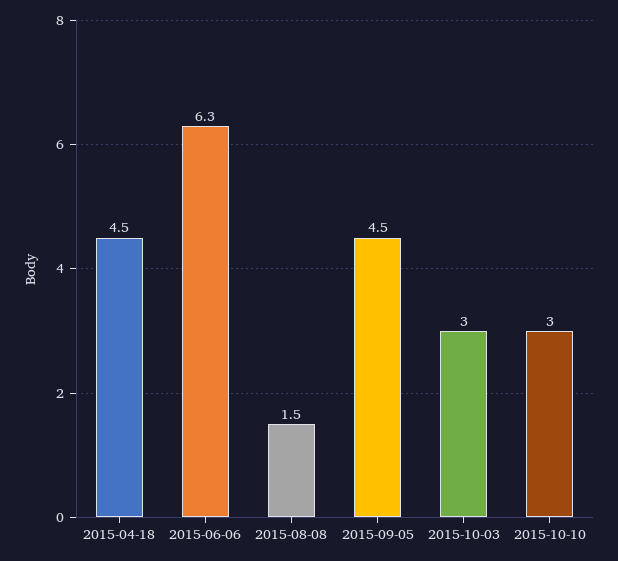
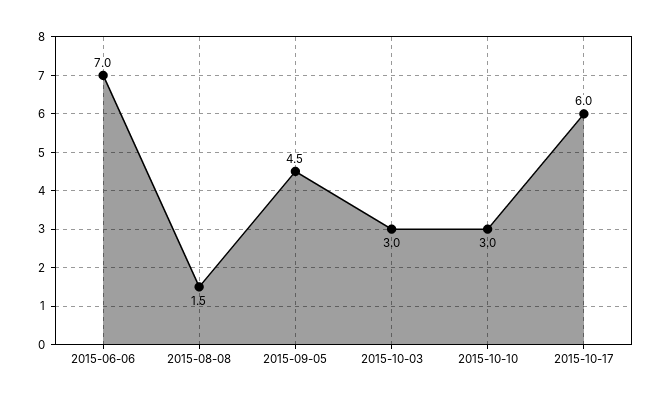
2015-04-18: 4.5 -> none
2015-06-06: 6.3 -> 7
2015-10-17: none -> 6

